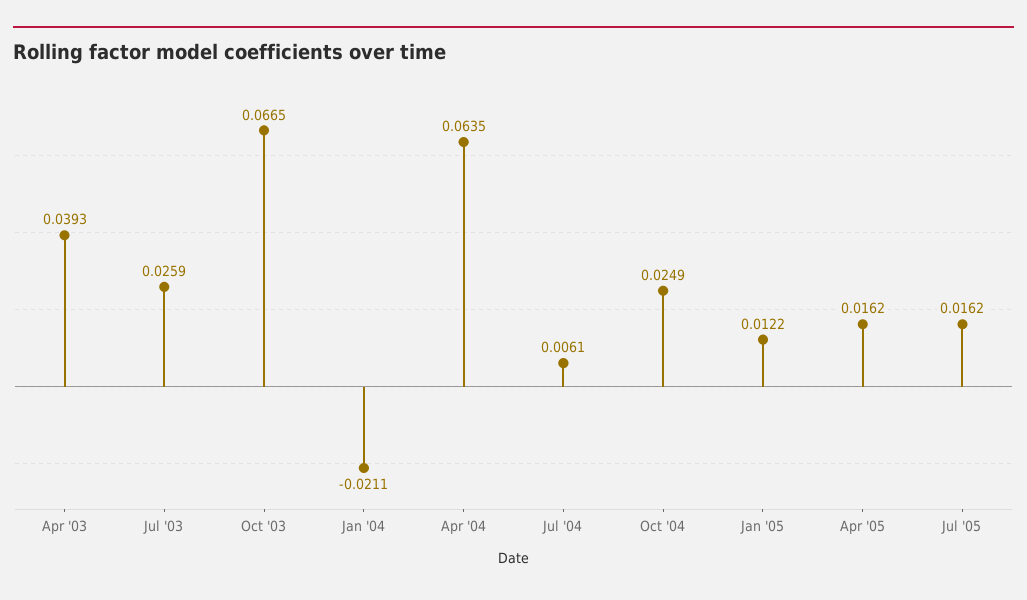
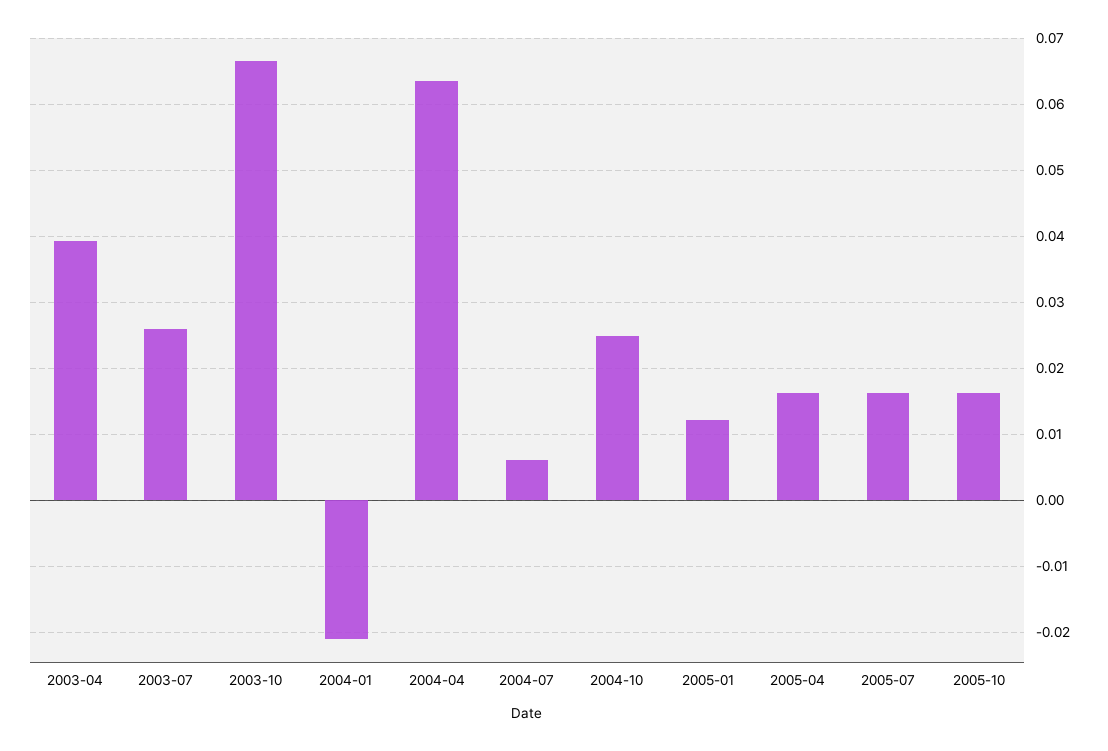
2005-10: none -> 0.016

